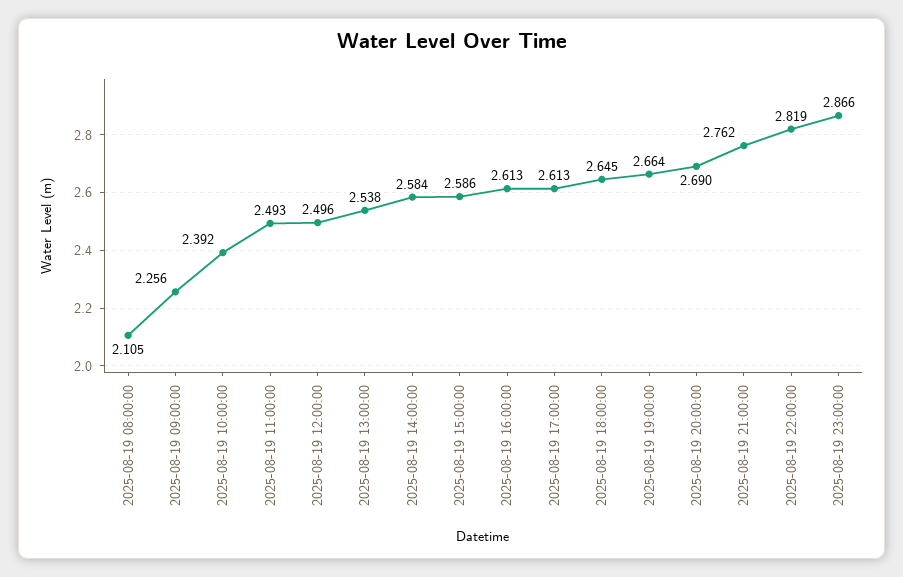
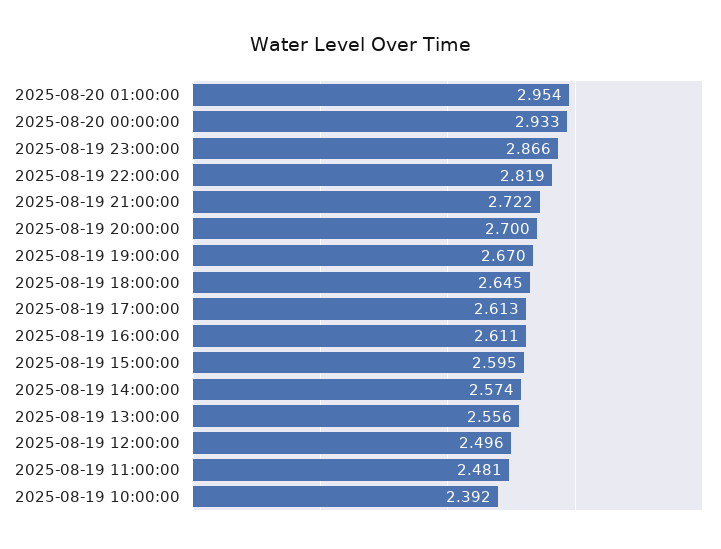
2025-08-19 08:00:00: 2.105 -> none
2025-08-19 09:00:00: 2.256 -> none
2025-08-19 11:00:00: 2.493 -> 2.481
2025-08-19 13:00:00: 2.538 -> 2.556
2025-08-19 14:00:00: 2.584 -> 2.574
2025-08-19 15:00:00: 2.586 -> 2.595
2025-08-19 16:00:00: 2.613 -> 2.611
2025-08-19 19:00:00: 2.664 -> 2.67
2025-08-19 20:00:00: 2.69 -> 2.7
2025-08-19 21:00:00: 2.762 -> 2.722
2025-08-20 01:00:00: none -> 2.954
2025-08-20 00:00:00: none -> 2.933

